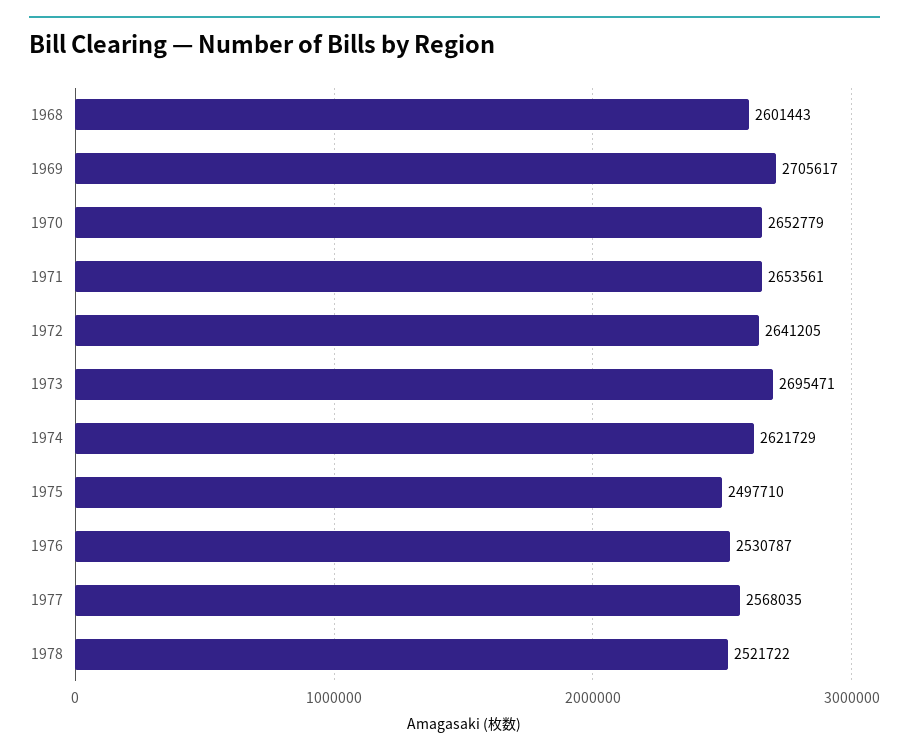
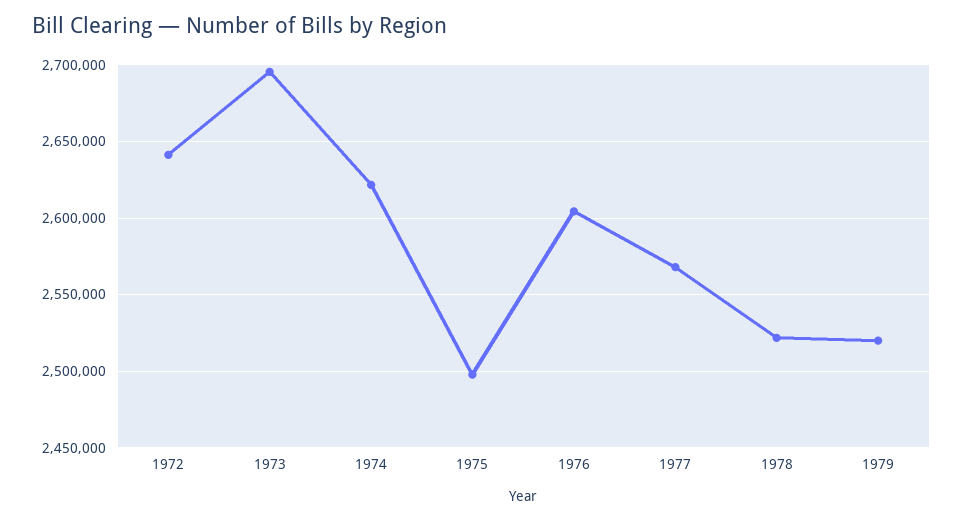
1968: 2601443 -> none
1969: 2705617 -> none
1970: 2652779 -> none
1971: 2653561 -> none
1976: 2530787 -> 2605000
1979: none -> 2520000

